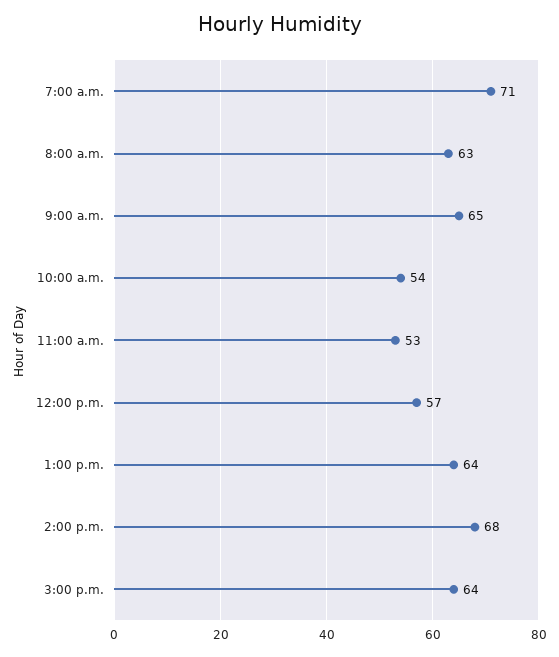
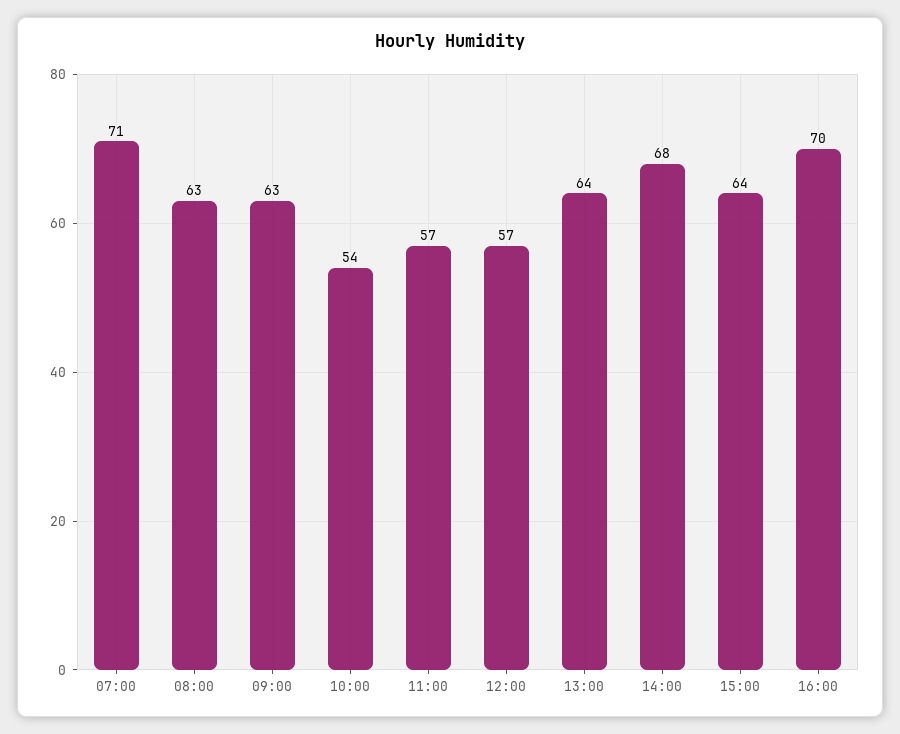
9:00 a.m.: 65 -> 63
11:00 a.m.: 53 -> 57
16:00: none -> 70

